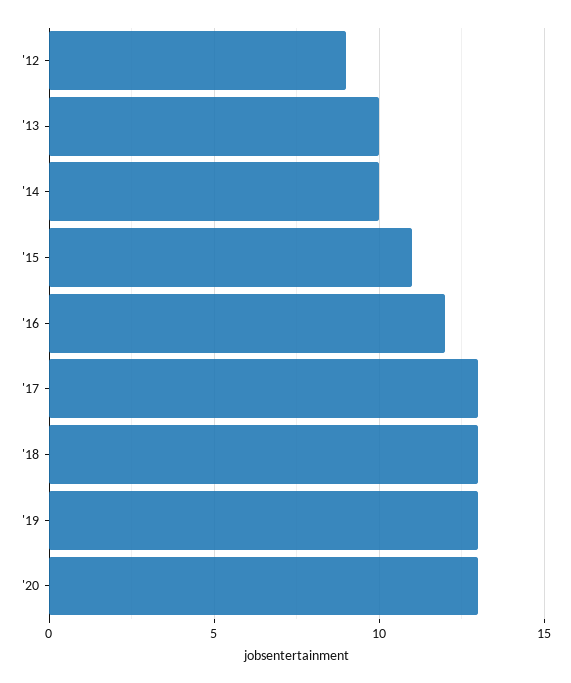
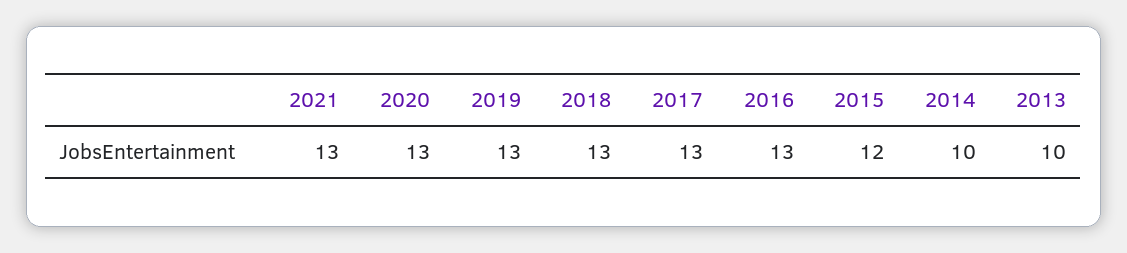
'12: 9 -> none
'15: 11 -> 12
'16: 12 -> 13
2021: none -> 13

